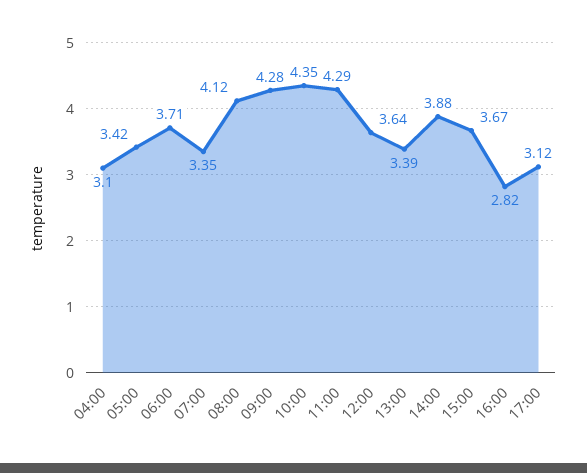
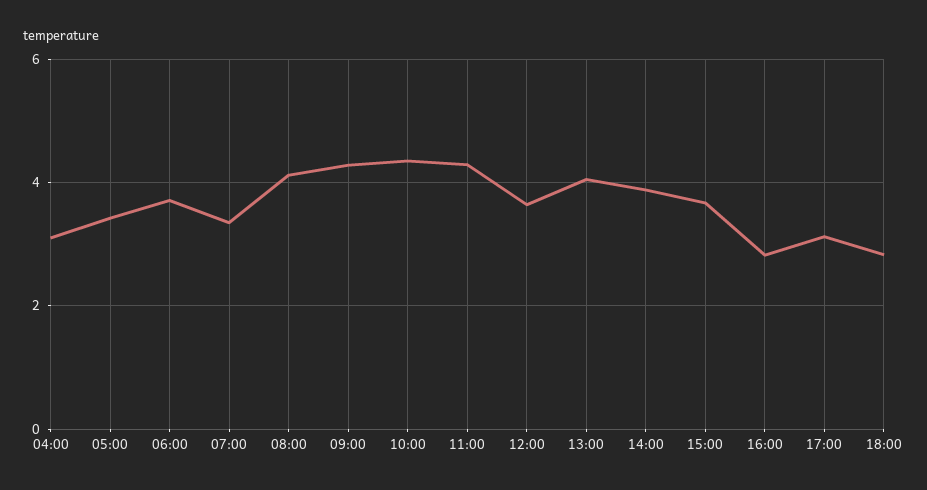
13:00: 3.39 -> 4
18:00: none -> 2.8

